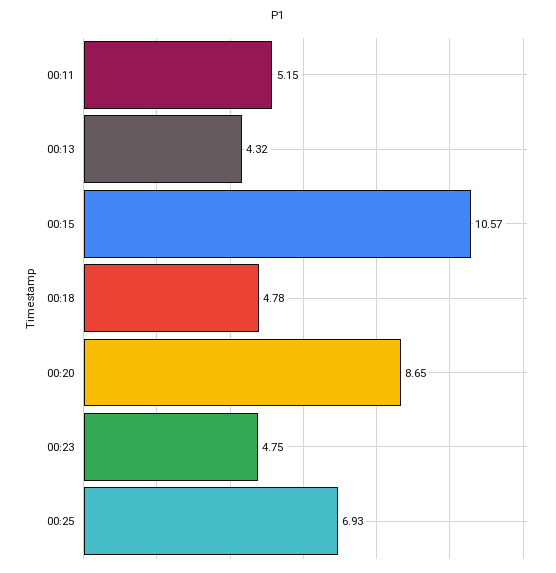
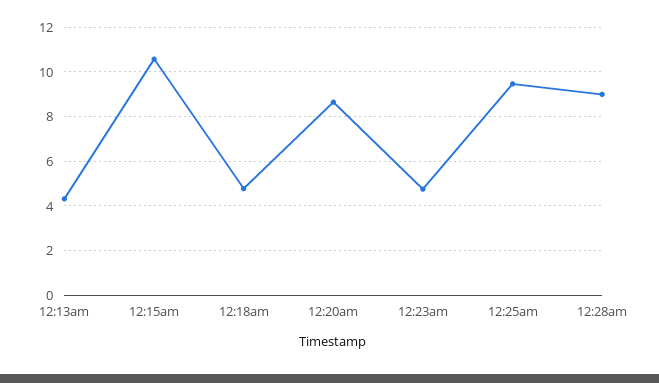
00:11: 5.15 -> none
00:25: 6.93 -> 9.5
12:28am: none -> 9

